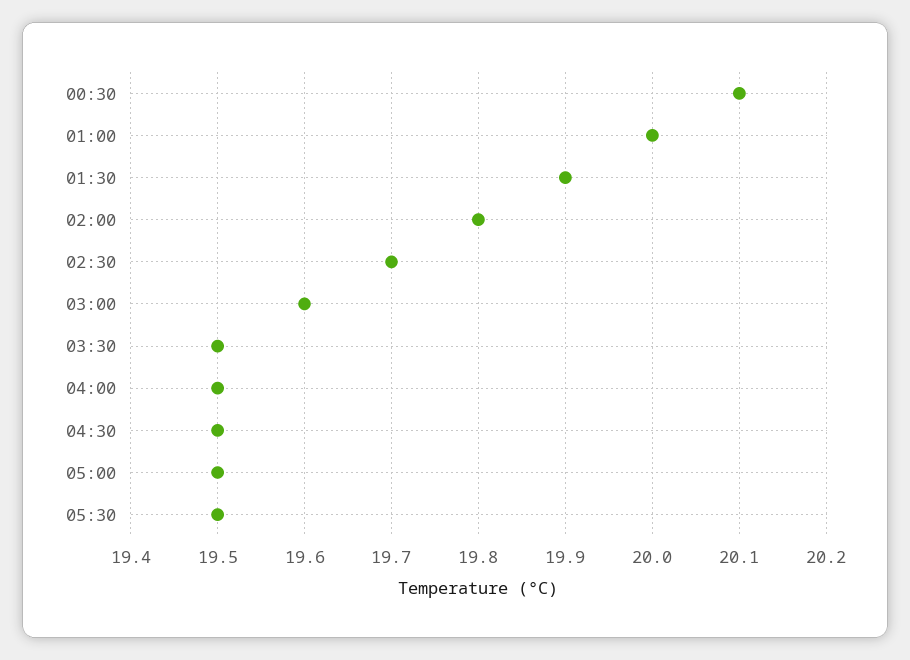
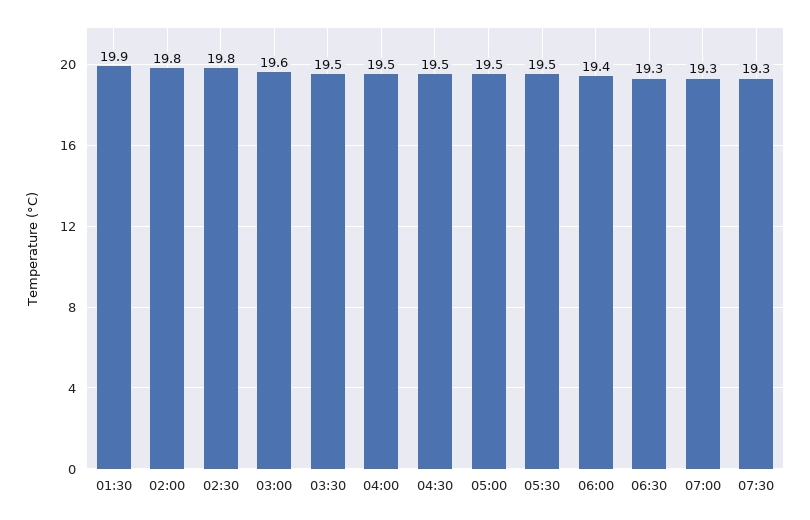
00:30: 20.1 -> none
01:00: 20 -> none
02:30: 19.7 -> 19.8
06:00: none -> 19.4
06:30: none -> 19.3
07:00: none -> 19.3
07:30: none -> 19.3

